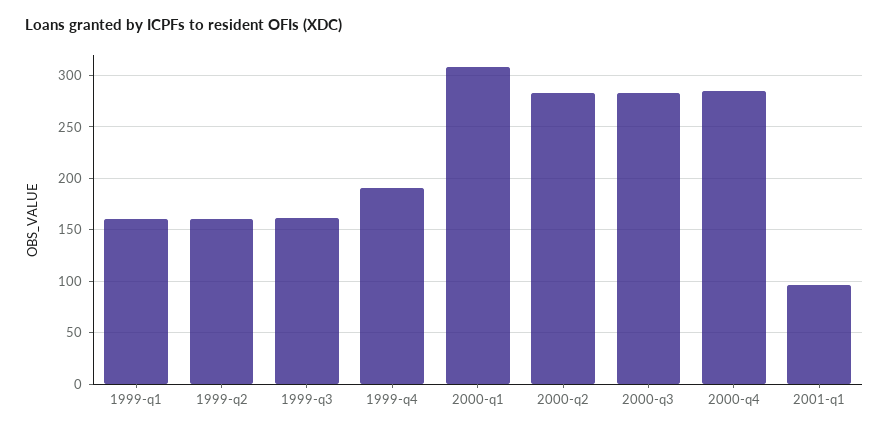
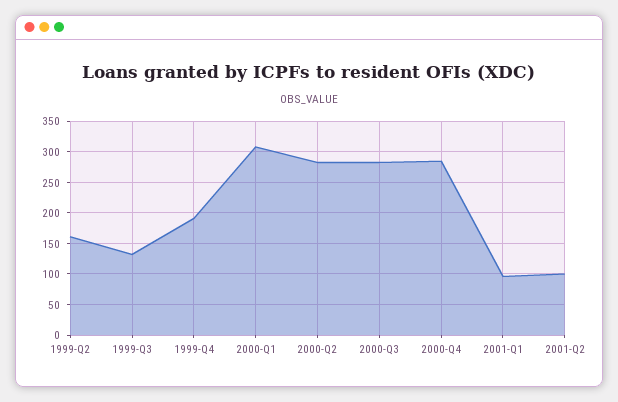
1999-q1: 160 -> none
1999-q3: 160 -> 130
2001-Q2: none -> 100

